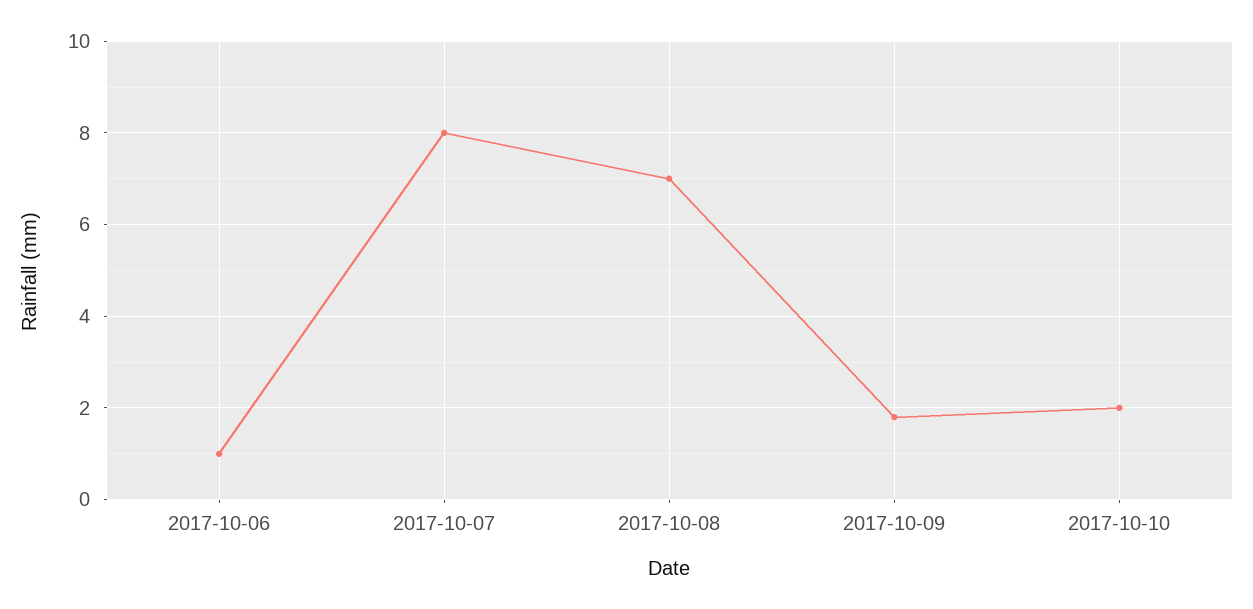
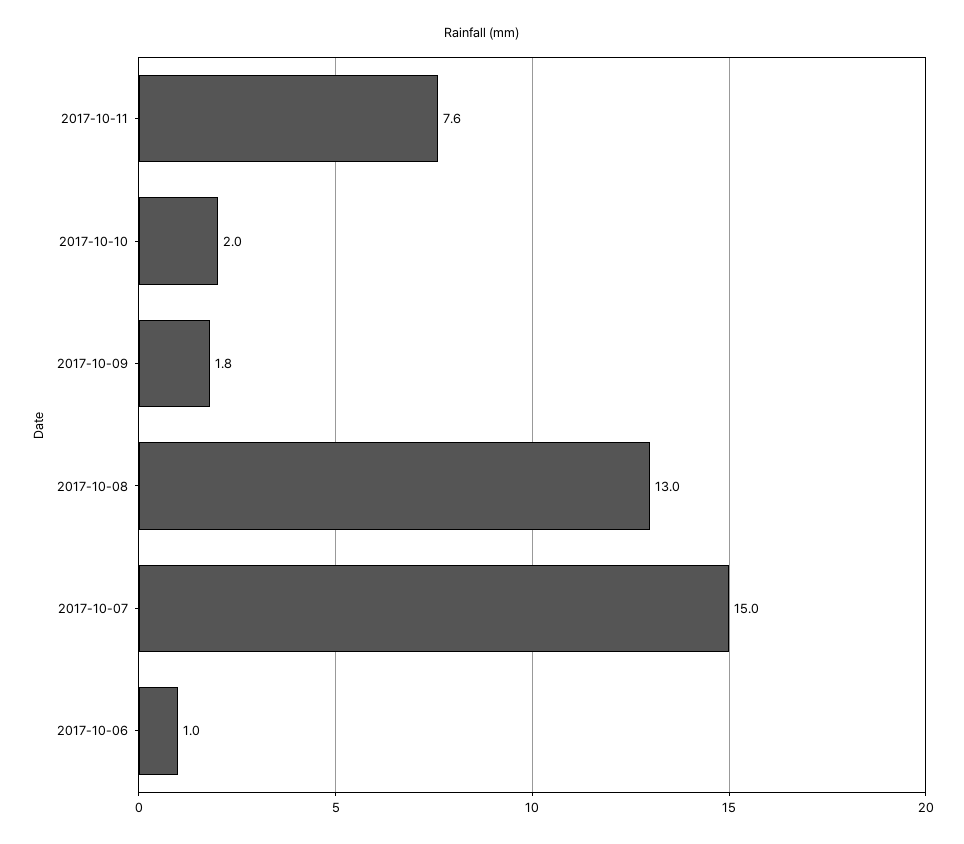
2017-10-07: 8 -> 15
2017-10-08: 7 -> 13
2017-10-11: none -> 7.6

